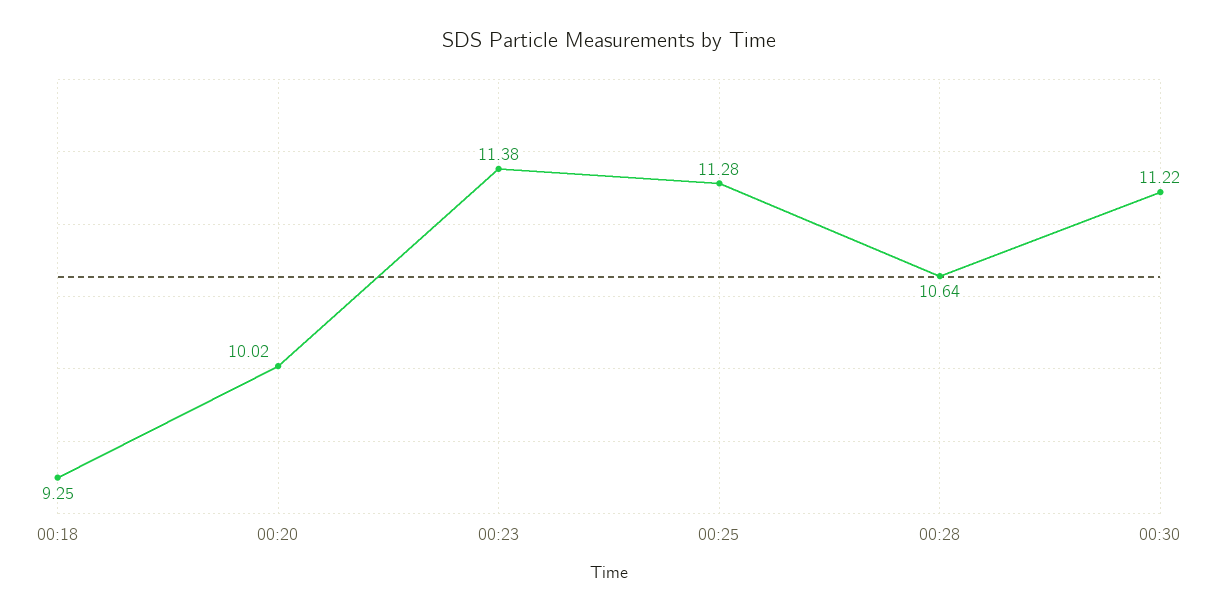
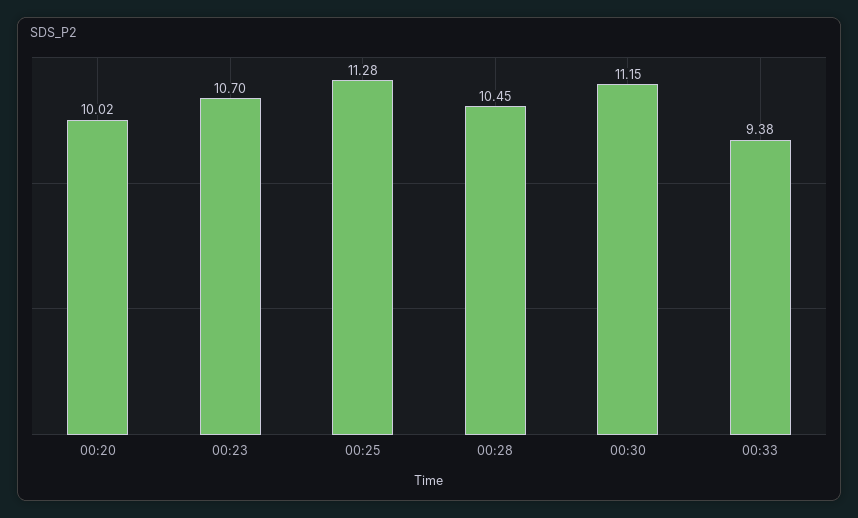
00:18: 9.25 -> none
00:23: 11.38 -> 10.7
00:28: 10.64 -> 10.45
00:30: 11.22 -> 11.15
00:33: none -> 9.38

